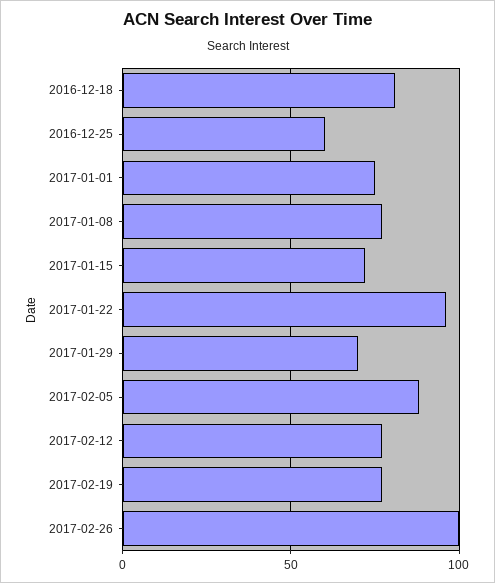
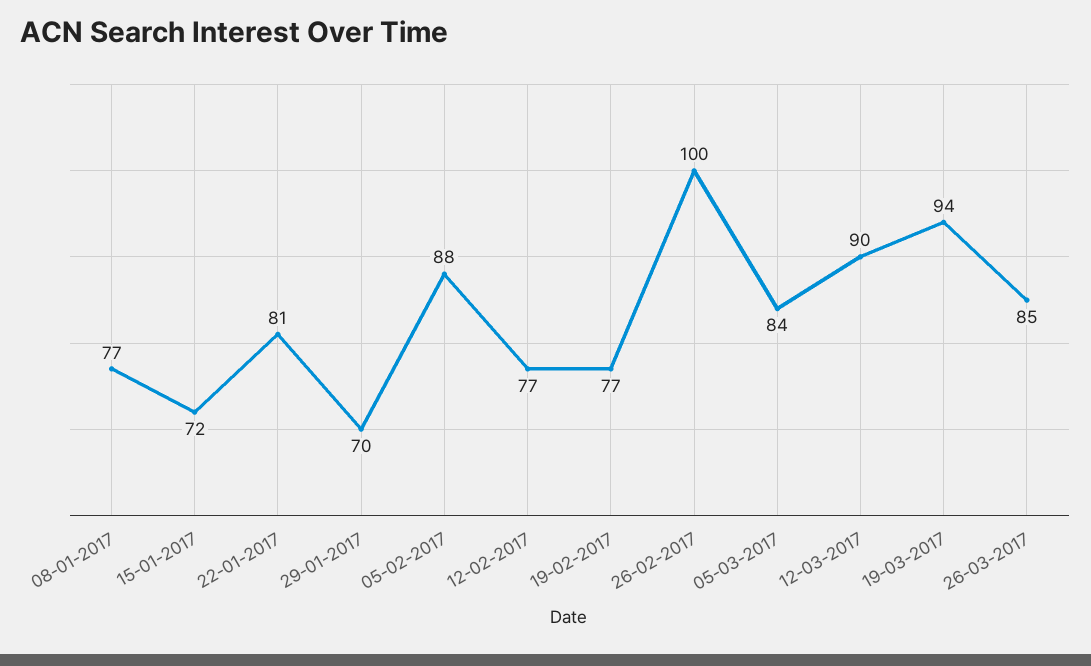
2016-12-18: 80 -> none
2016-12-25: 60 -> none
2017-01-01: 75 -> none
2017-01-22: 95 -> 81
05-03-2017: none -> 84
12-03-2017: none -> 90
19-03-2017: none -> 94
26-03-2017: none -> 85

